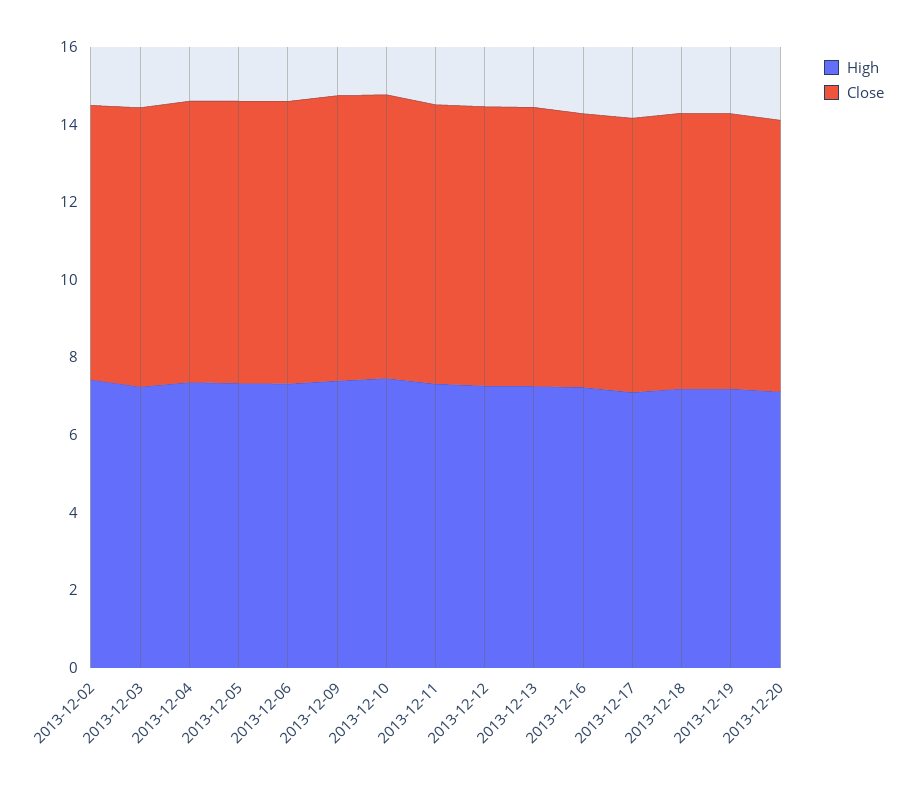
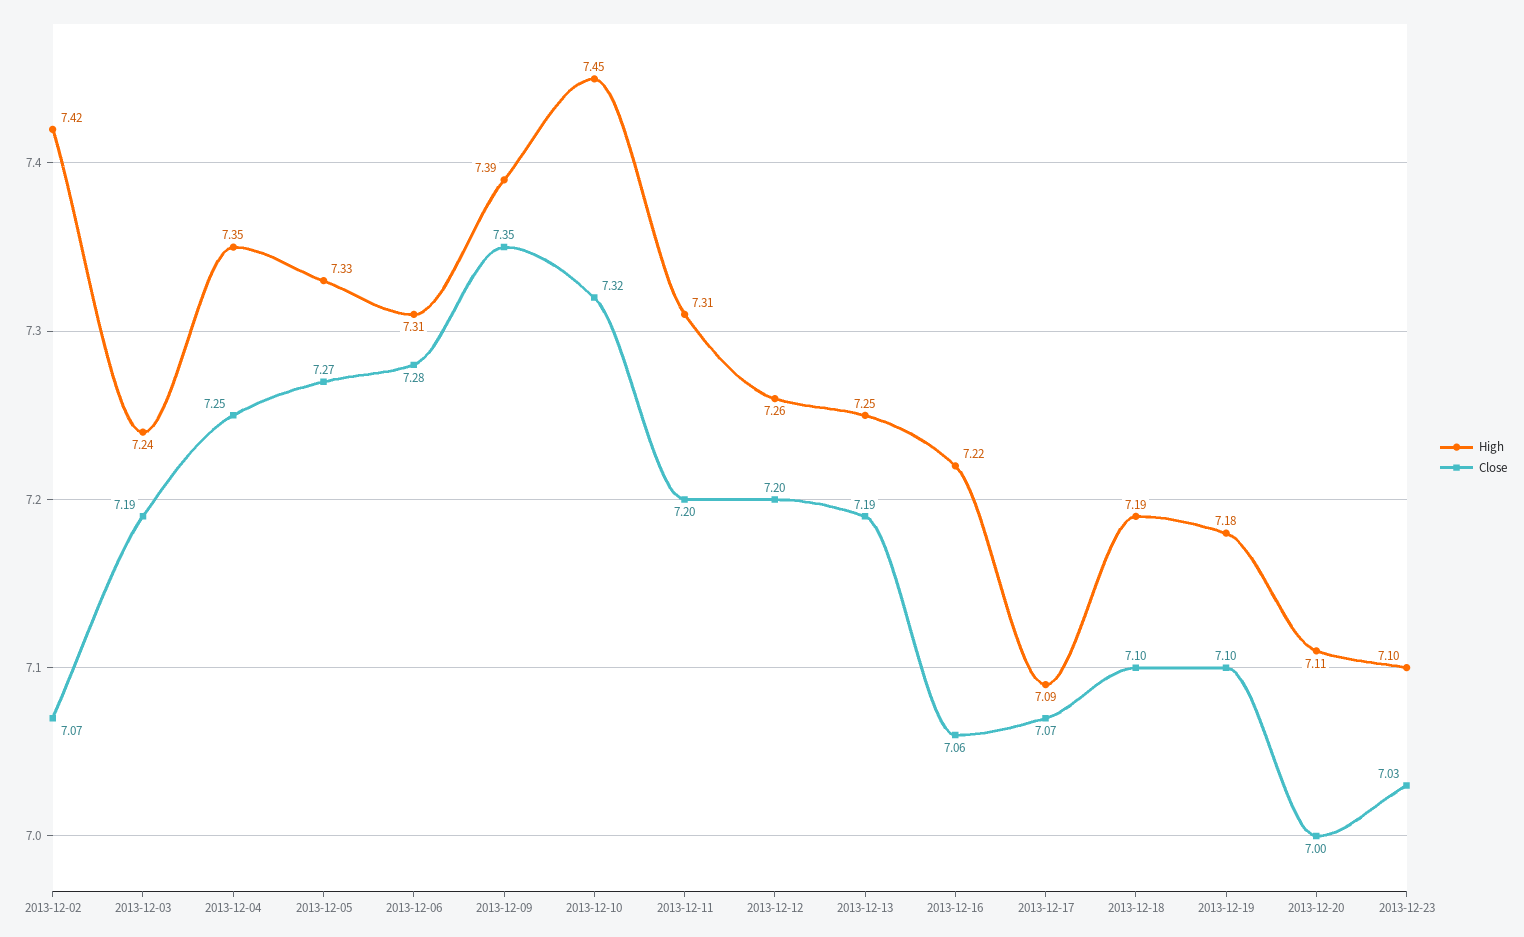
High, 2013-12-23: none -> 7.1
Close, 2013-12-23: none -> 7.03

